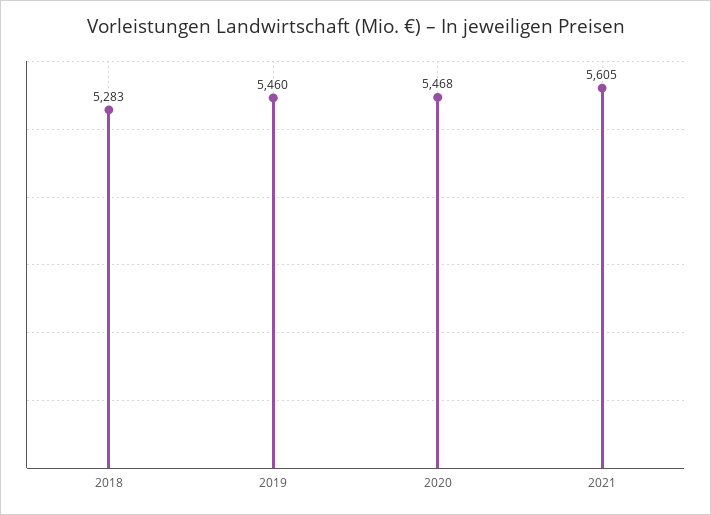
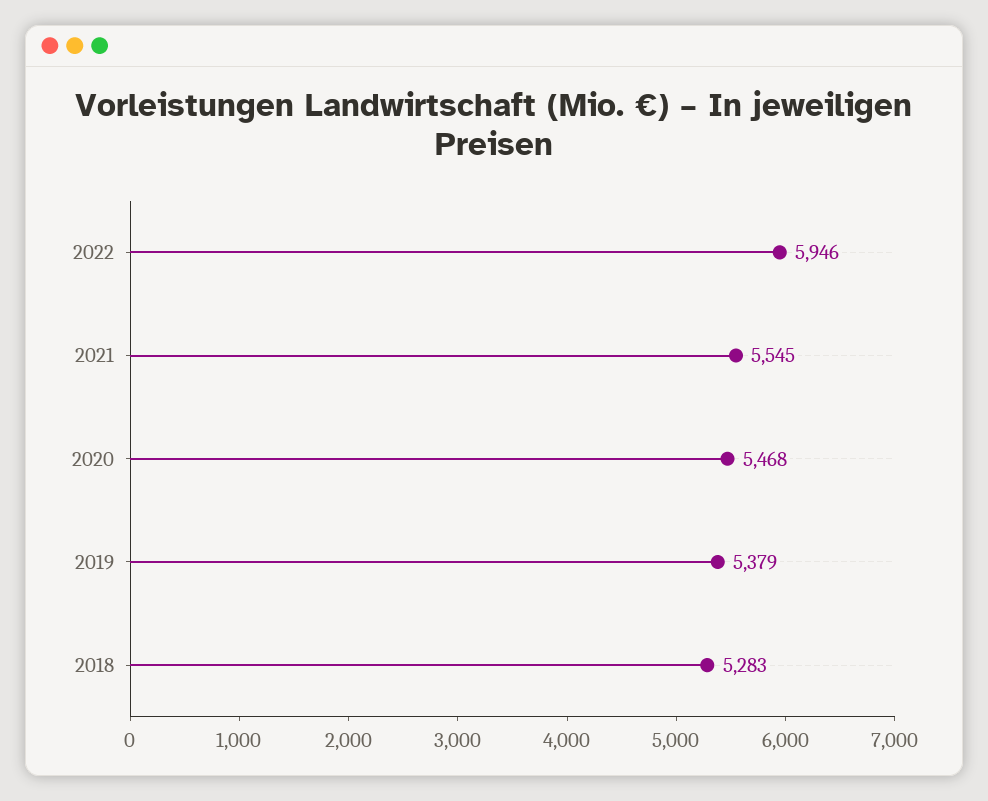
2019: 5460 -> 5379
2021: 5605 -> 5545
2022: none -> 5946

